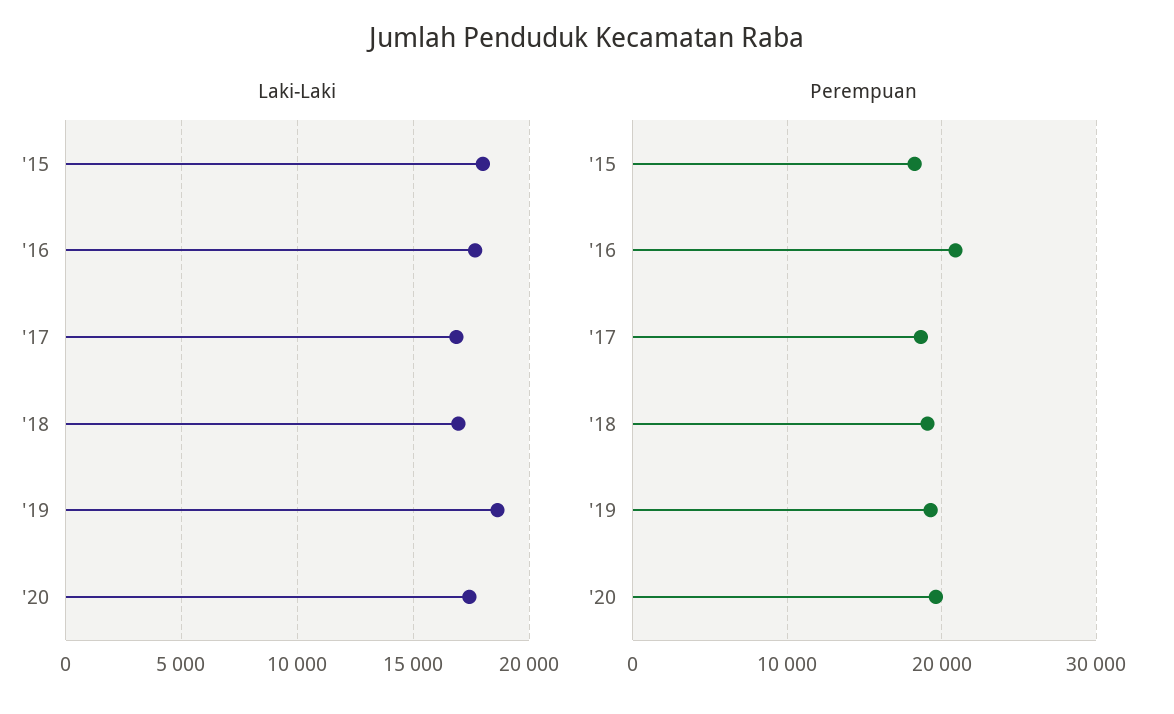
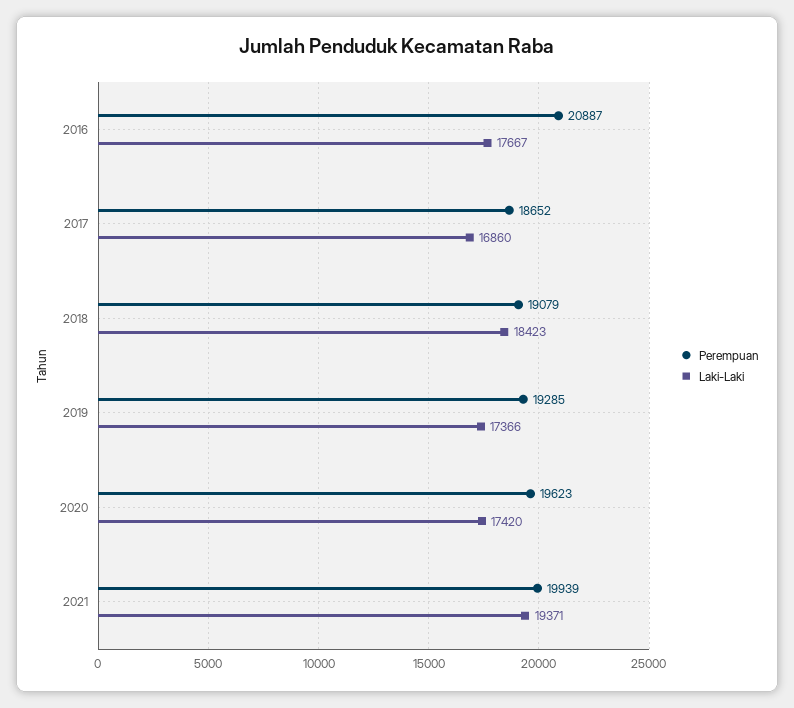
Laki-Laki, '15: 18000 -> none
Laki-Laki, '18: 17000 -> 18423
Laki-Laki, '19: 18500 -> 17366
Perempuan, '15: 18000 -> none
Perempuan, 2021: none -> 19939
Laki-Laki, 2021: none -> 19371

